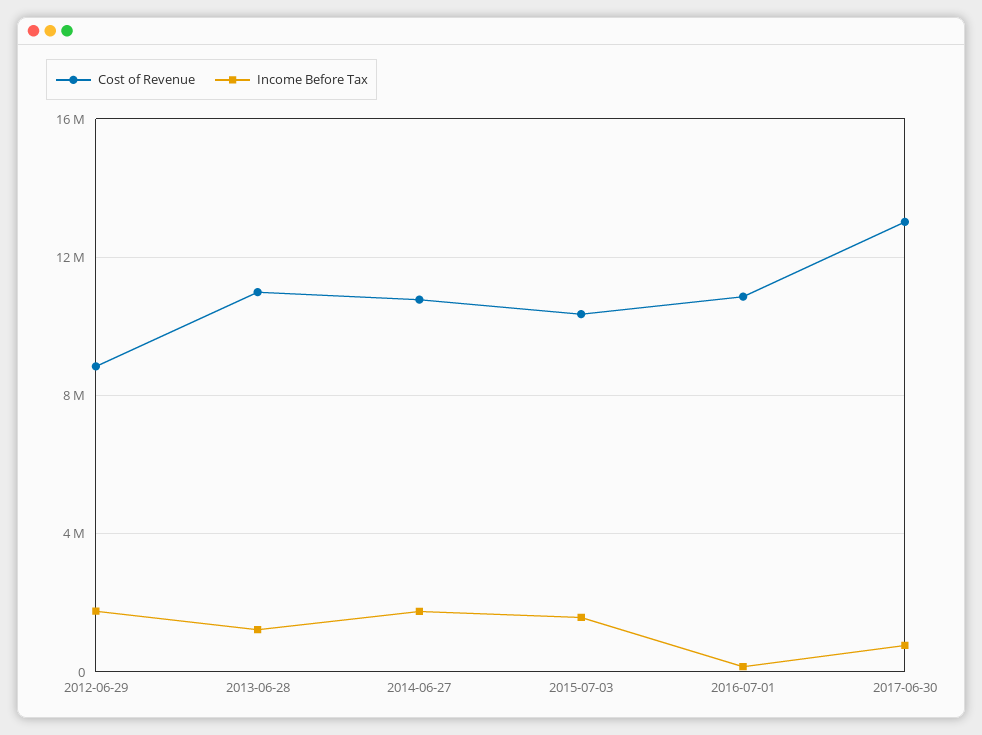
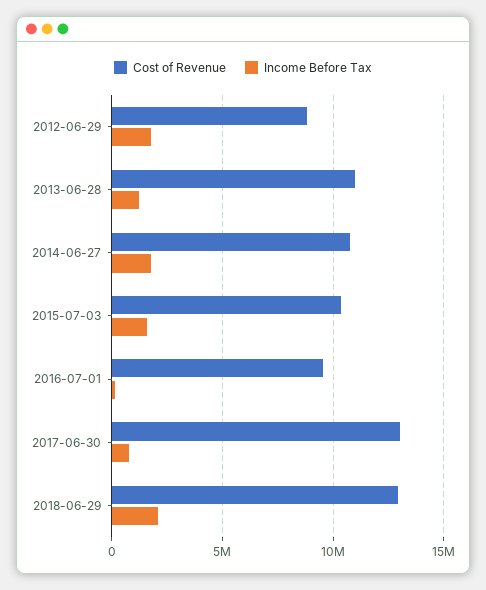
Cost of Revenue, 2016-07-01: 11000000 -> 9500000
Cost of Revenue, 2018-06-29: none -> 13000000
Income Before Tax, 2018-06-29: none -> 2000000

